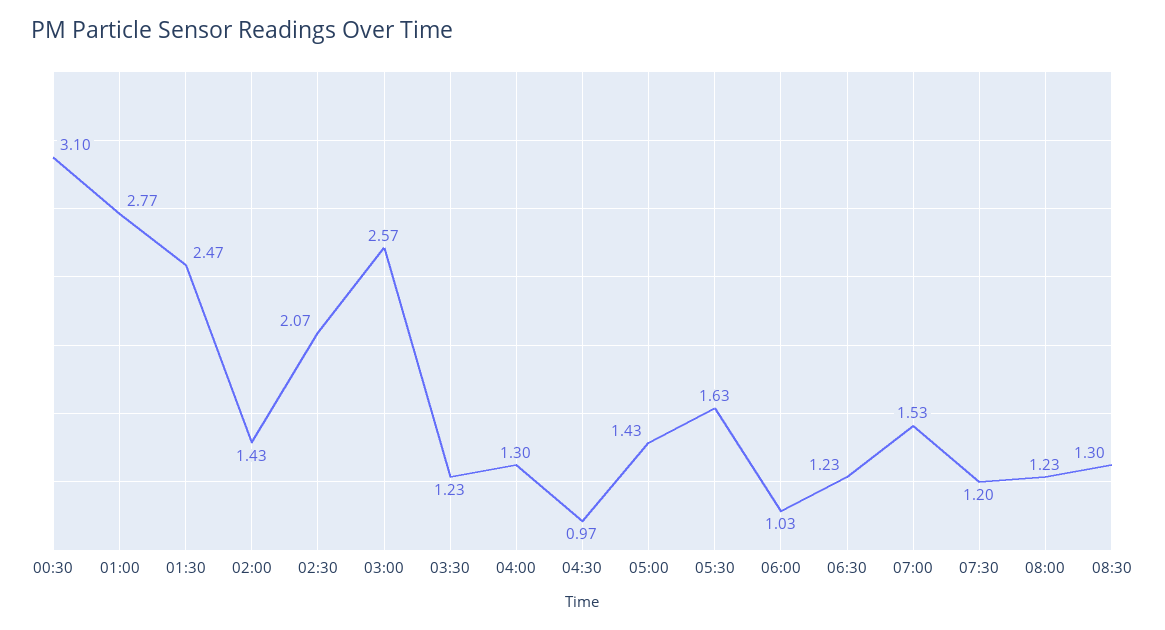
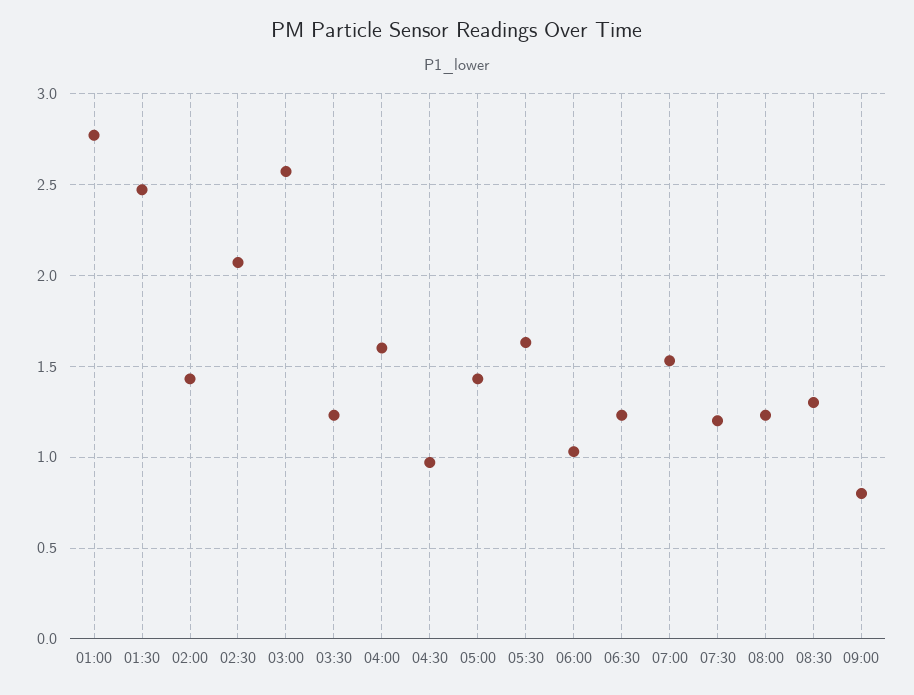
00:30: 3.1 -> none
04:00: 1.3 -> 1.6
09:00: none -> 0.8

